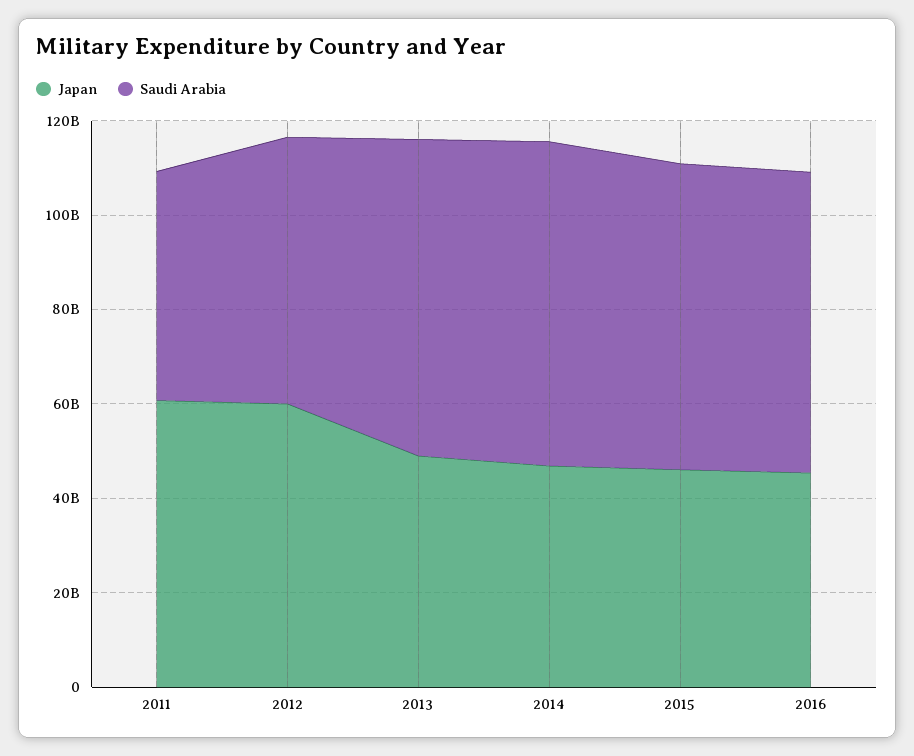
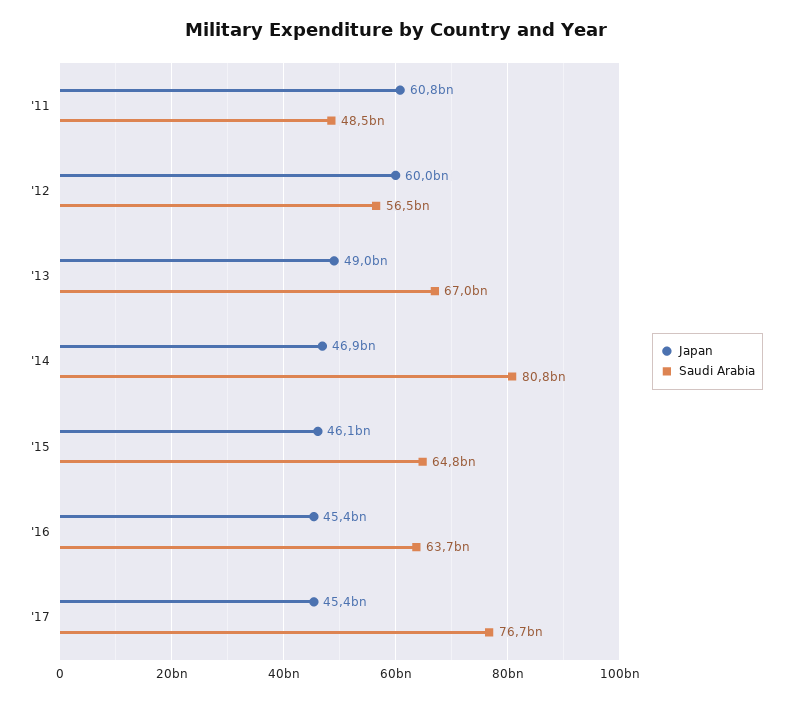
Saudi Arabia, 2014: 70000000000 -> 80800000000
Japan, '17: none -> 45400000000
Saudi Arabia, '17: none -> 76700000000

